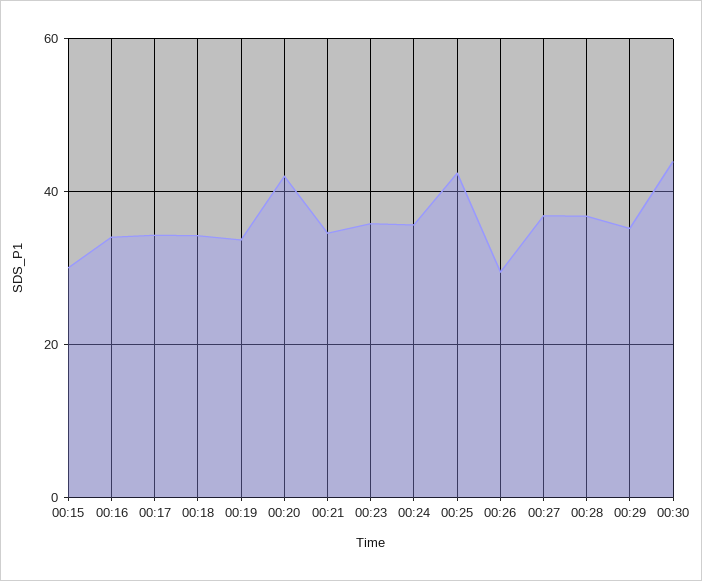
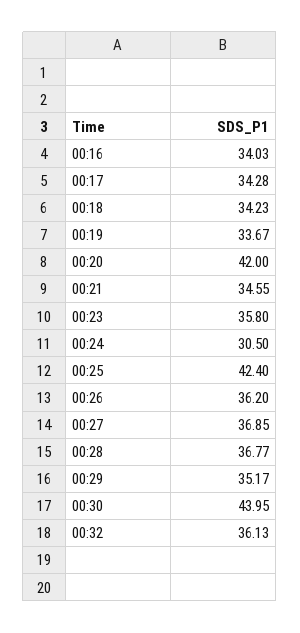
00:15: 30 -> none
00:24: 36 -> 30.5
00:26: 30 -> 36.2
00:32: none -> 36.13

